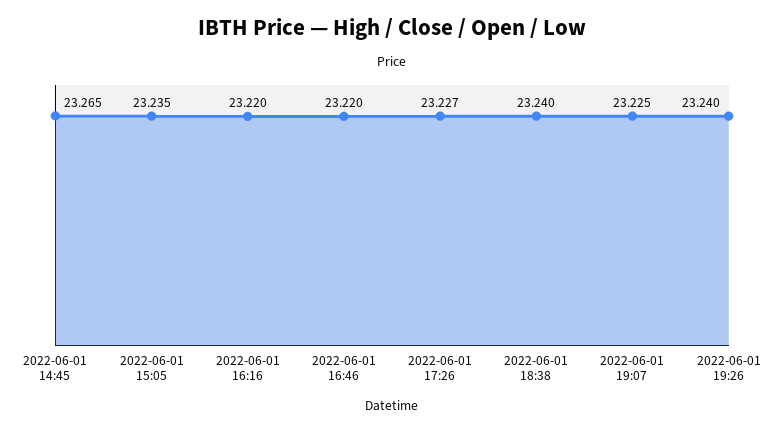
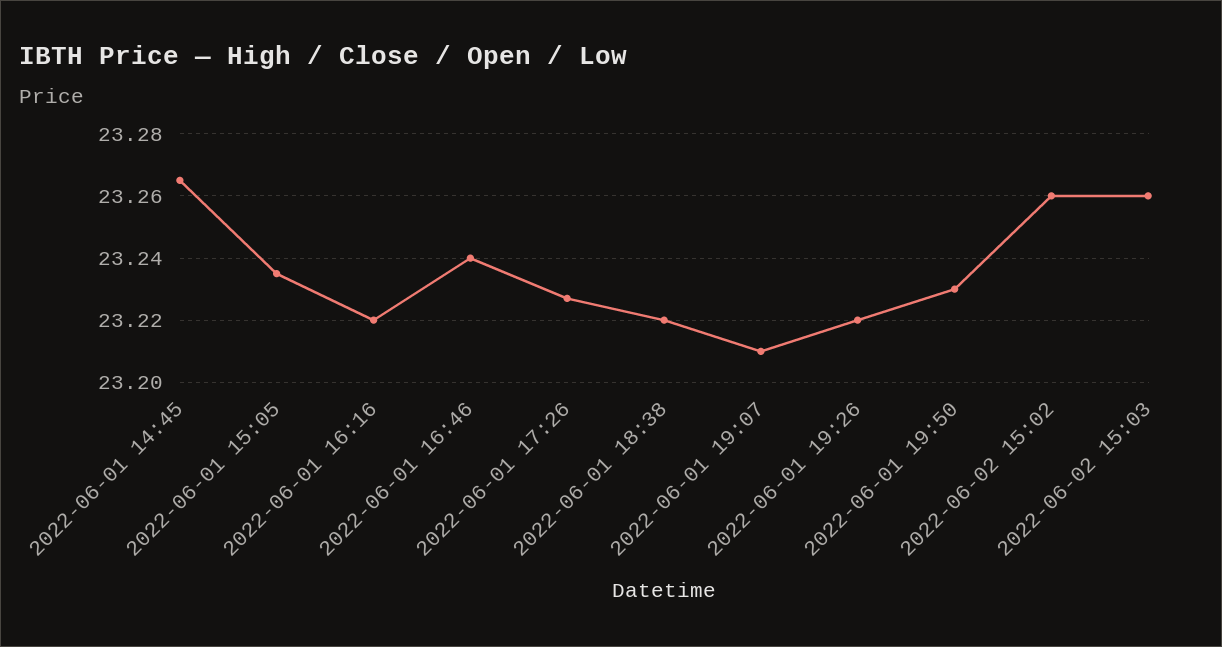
2022-06-01 16:46: 23.22 -> 23.24
2022-06-01 18:38: 23.24 -> 23.22
2022-06-01 19:07: 23.225 -> 23.21
2022-06-01 19:26: 23.24 -> 23.22
2022-06-01 19:50: none -> 23.23
2022-06-02 15:02: none -> 23.26
2022-06-02 15:03: none -> 23.26

